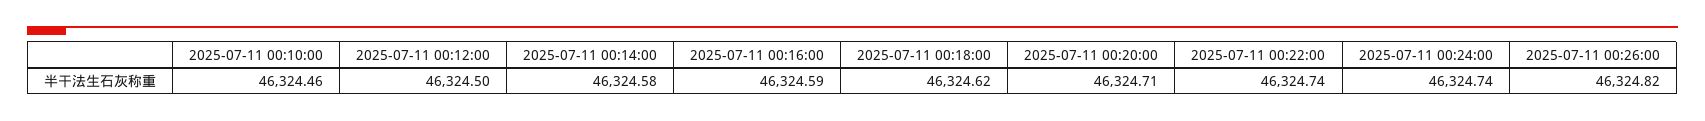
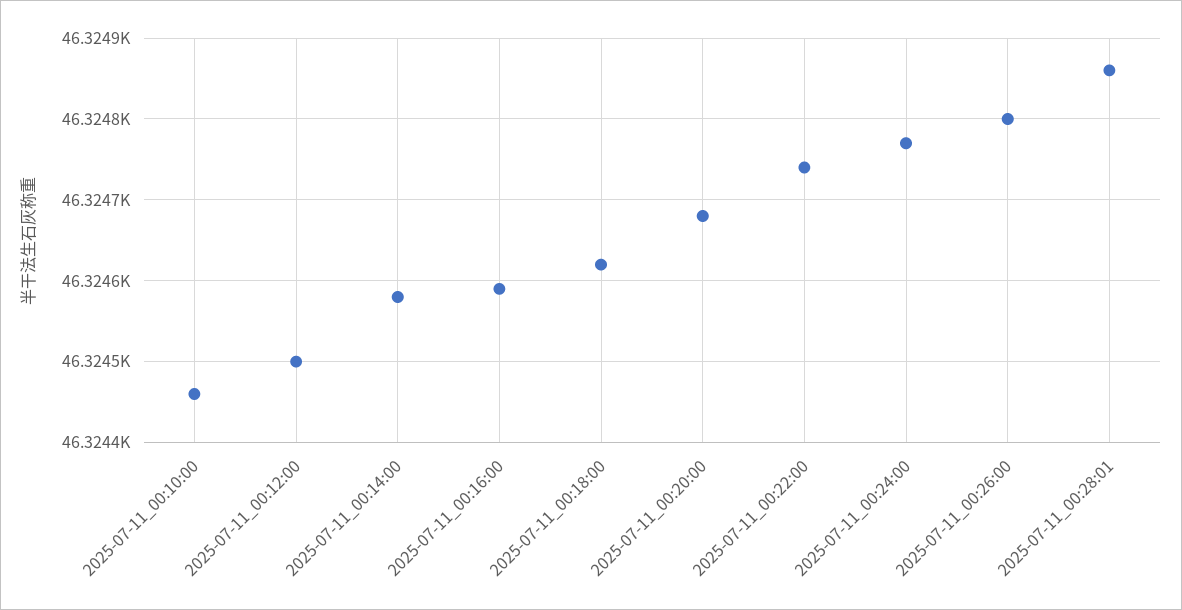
2025-07-11 00:20:00: 46324.71 -> 46324.68
2025-07-11 00:24:00: 46324.74 -> 46324.77
2025-07-11 00:26:00: 46324.82 -> 46324.8
2025-07-11_00:28:01: none -> 46324.86

